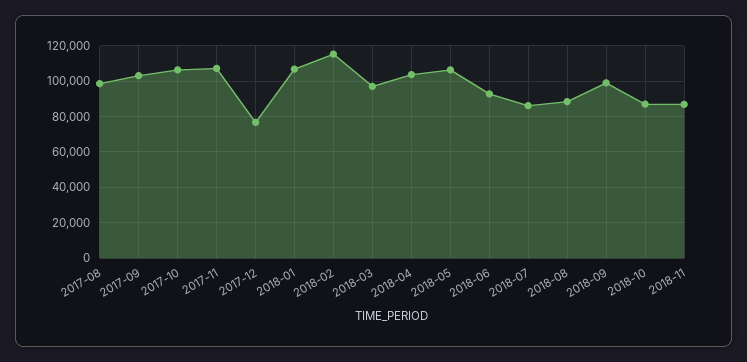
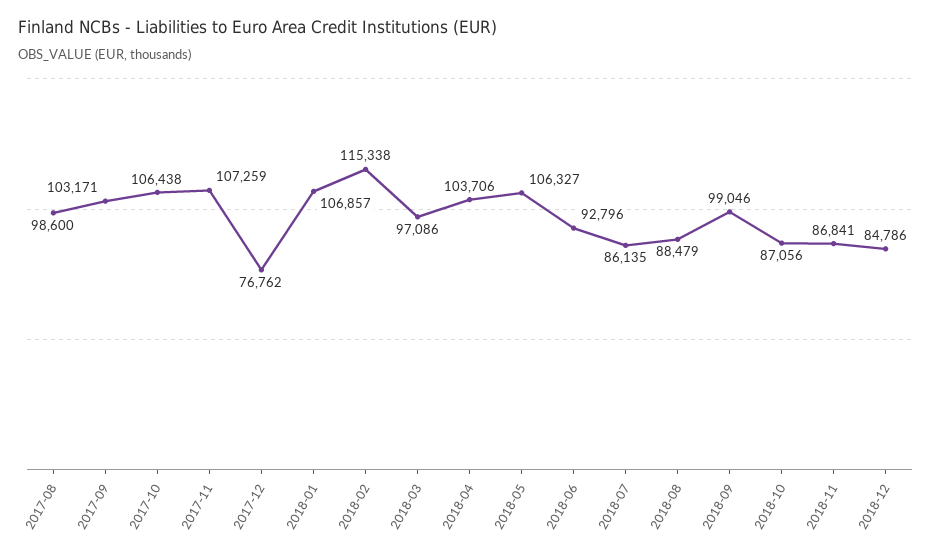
2018-12: none -> 84786

